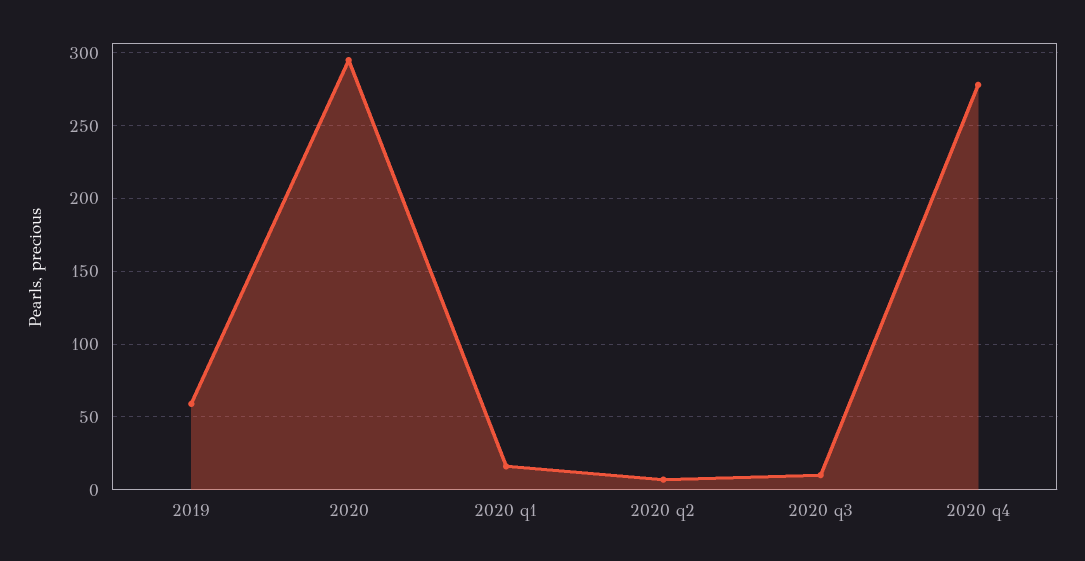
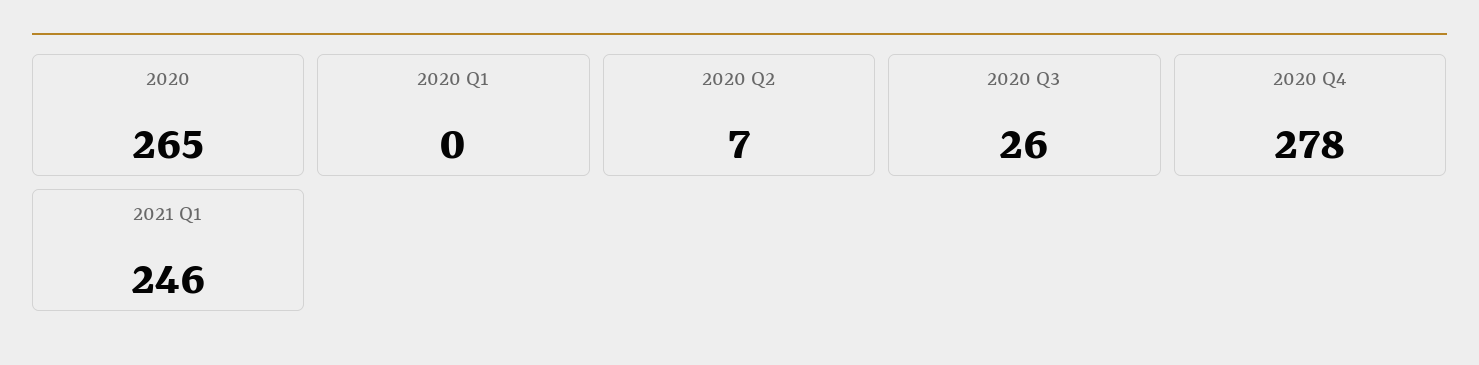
2019: 60 -> none
2020: 295 -> 265
2020 q1: 15 -> 0
2020 q3: 10 -> 26
2021 Q1: none -> 246

